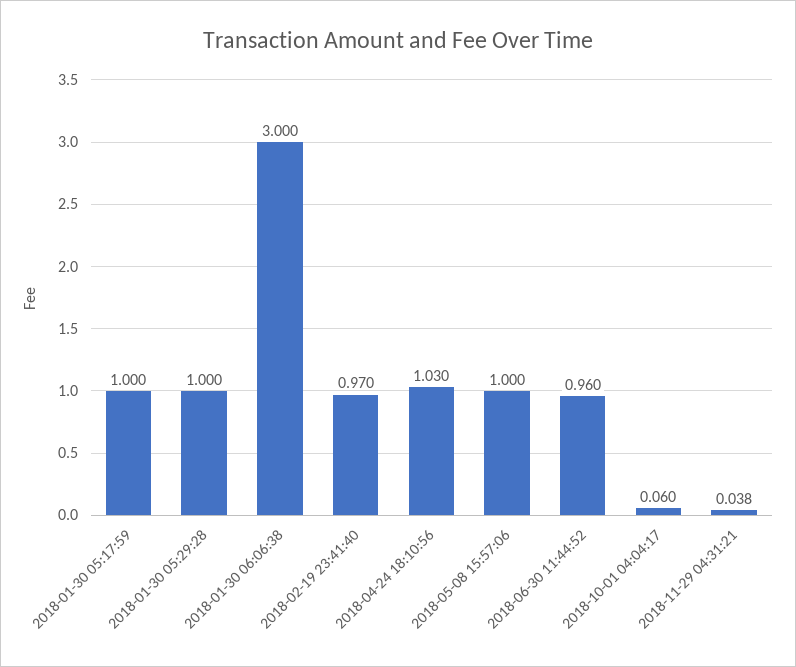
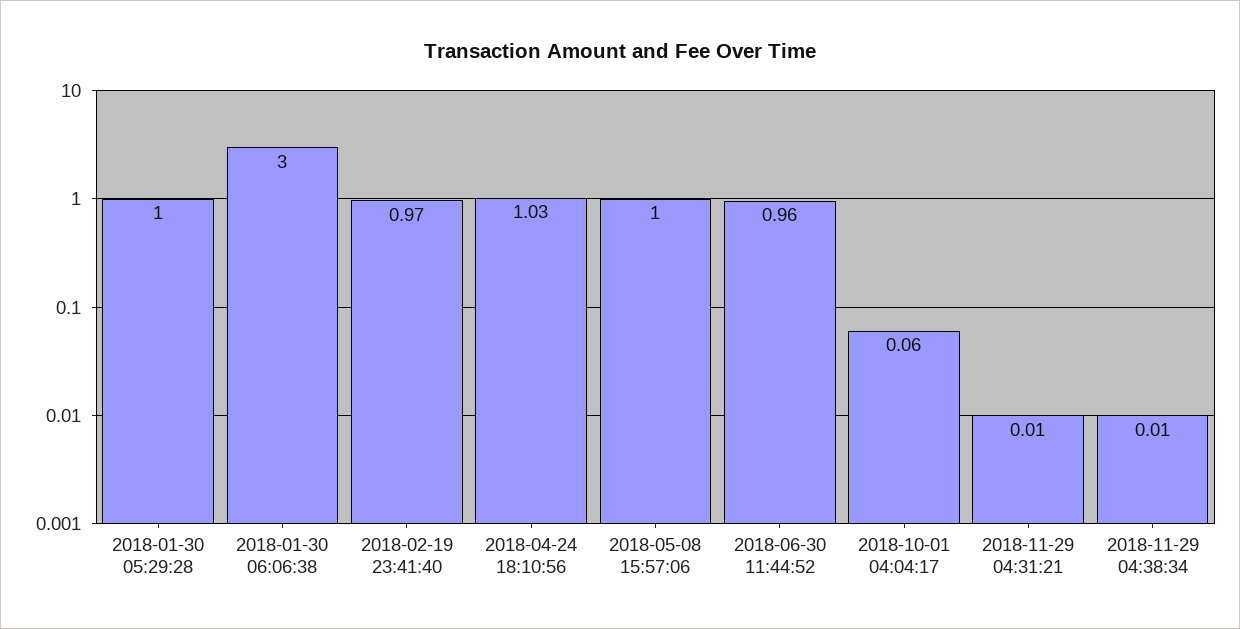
2018-01-30 05:17:59: 1 -> none
2018-11-29 04:31:21: 0.038 -> 0.01
2018-11-29 04:38:34: none -> 0.01

